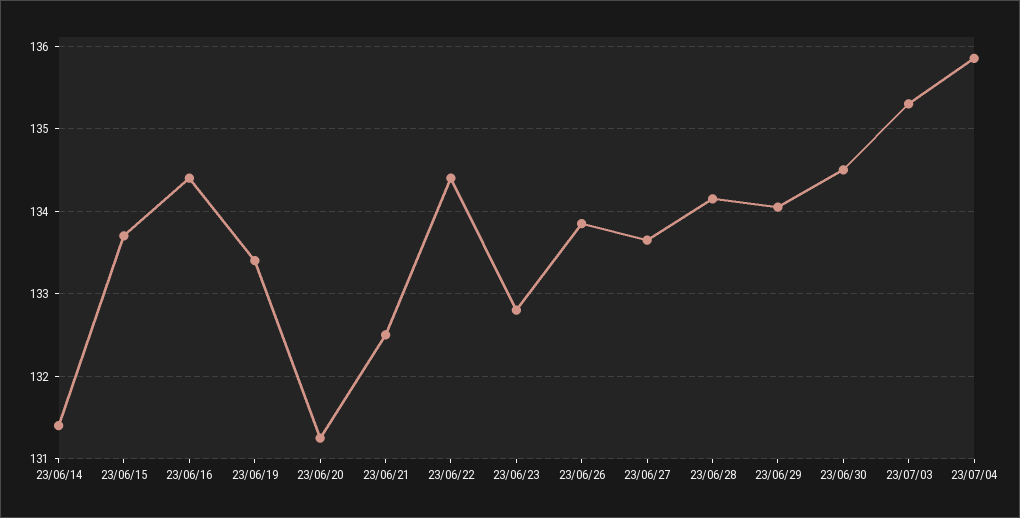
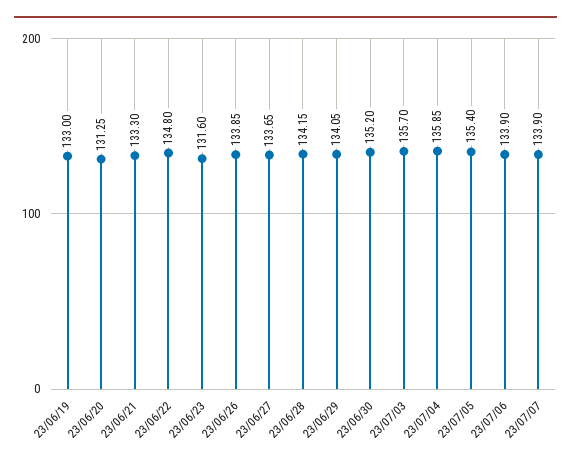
23/06/14: 131.4 -> none
23/06/15: 133.7 -> none
23/06/16: 134.4 -> none
23/06/19: 133.4 -> 133
23/06/21: 132.5 -> 133.3
23/06/22: 134.4 -> 134.8
23/06/23: 132.8 -> 131.6
23/06/30: 134.5 -> 135.2
23/07/03: 135.3 -> 135.7
23/07/05: none -> 135.4
23/07/06: none -> 133.9
23/07/07: none -> 133.9

